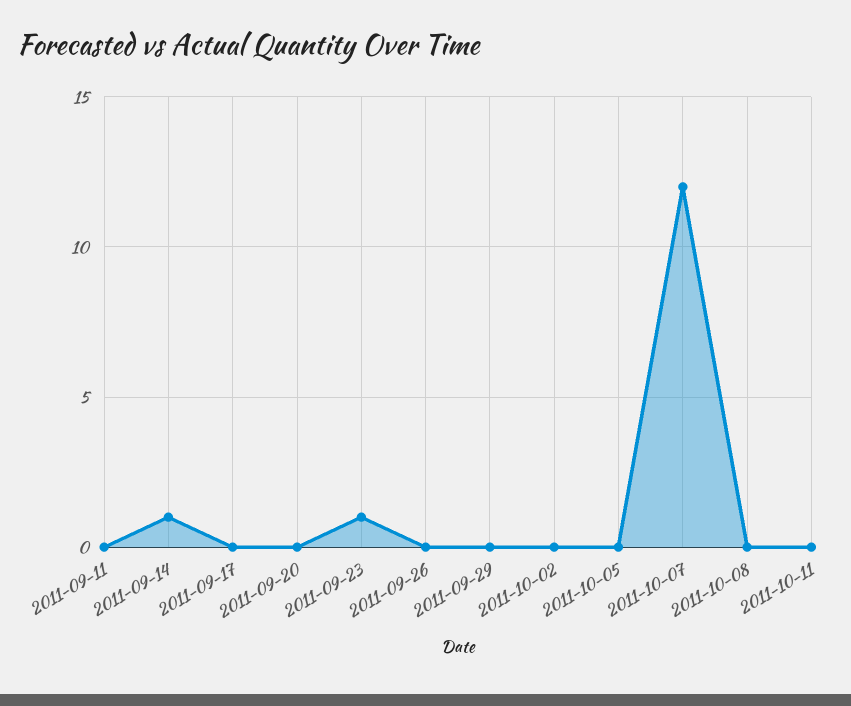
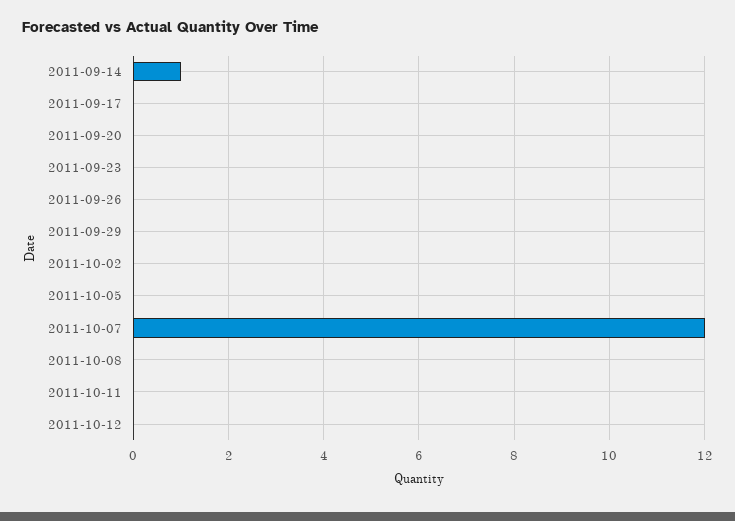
2011-09-11: 0 -> none
2011-09-23: 1 -> 0
2011-10-12: none -> 0

